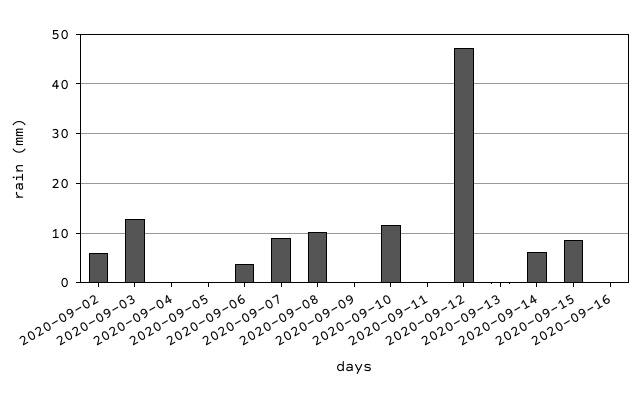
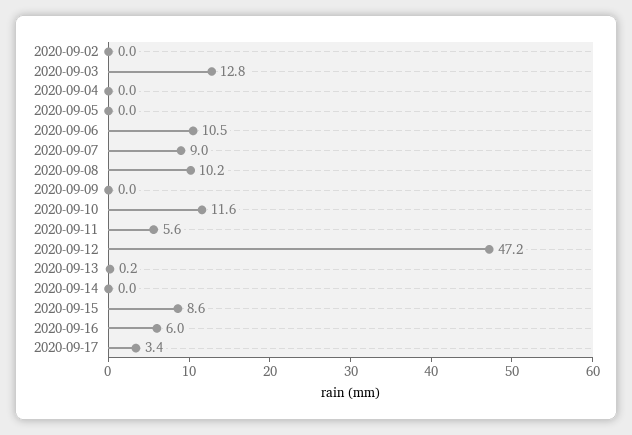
2020-09-02: 6 -> 0
2020-09-06: 4 -> 10.5
2020-09-11: 0 -> 5.6
2020-09-14: 6 -> 0
2020-09-16: 0 -> 6
2020-09-17: none -> 3.4

